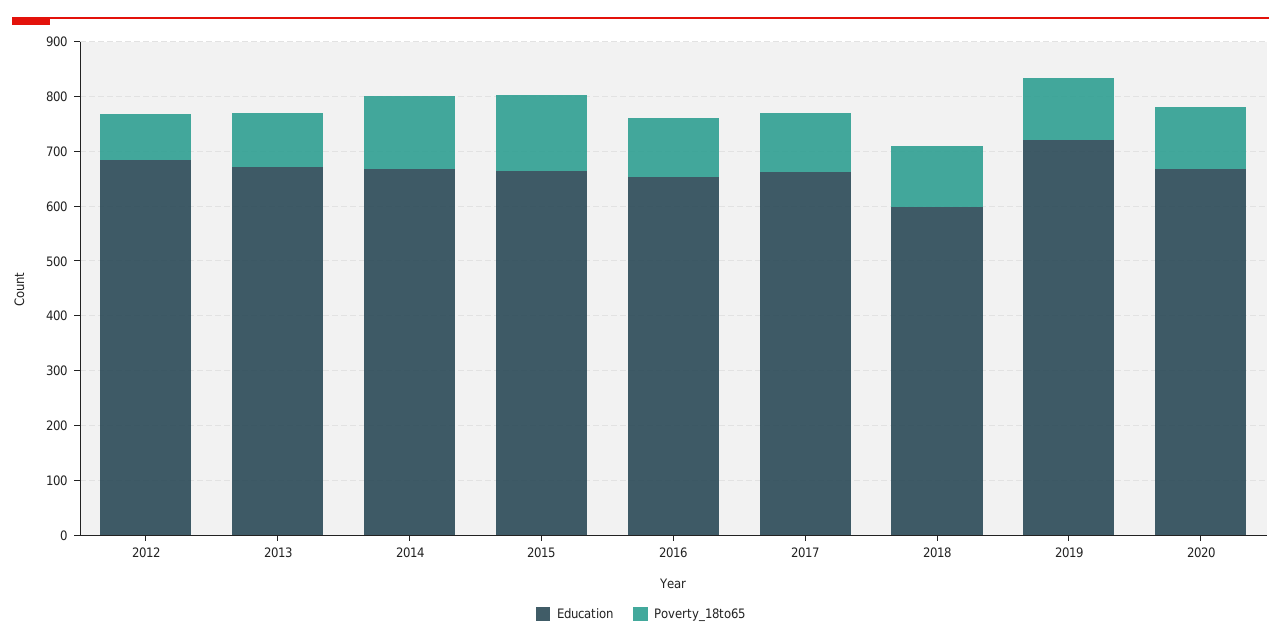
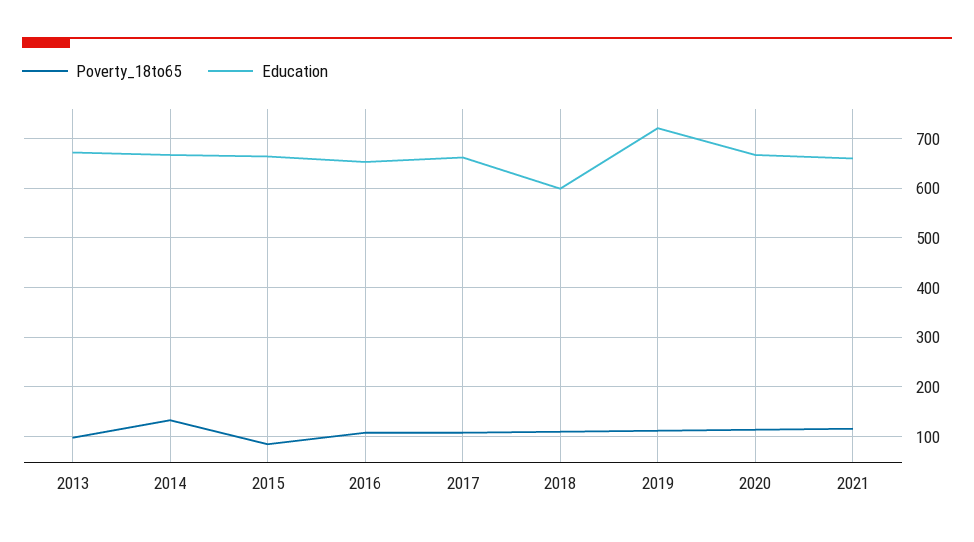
Education, 2012: 680 -> none
Poverty_18to65, 2012: 80 -> none
Poverty_18to65, 2015: 140 -> 80
Poverty_18to65, 2021: none -> 120
Education, 2021: none -> 660

